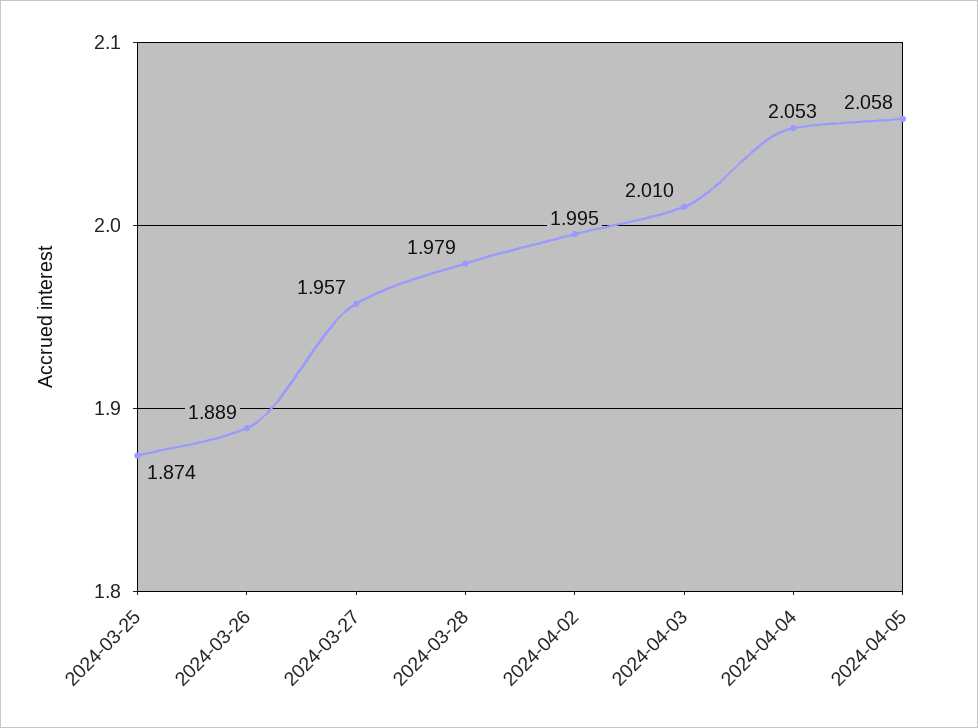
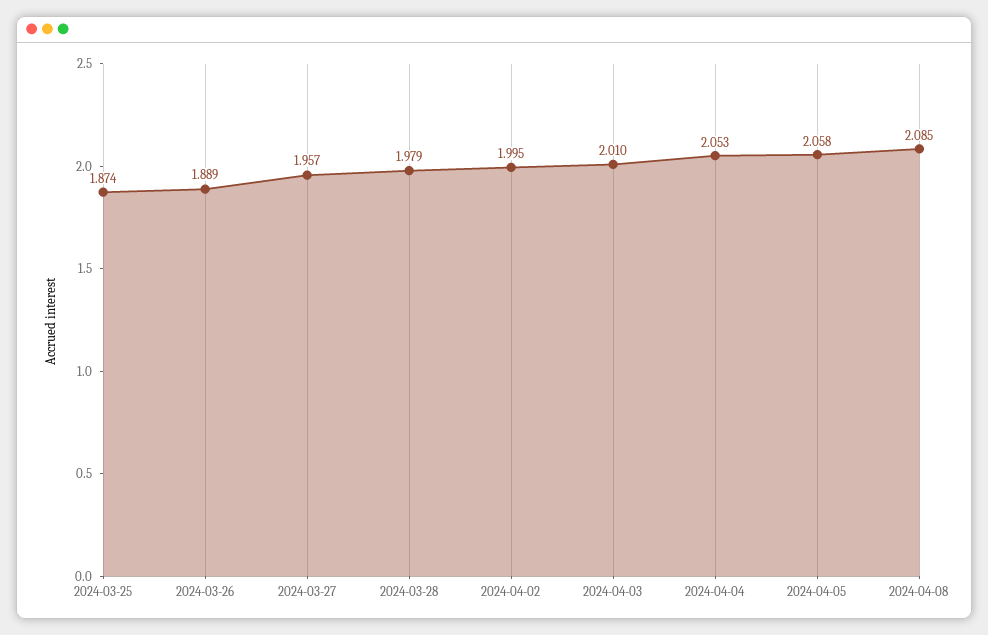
2024-04-08: none -> 2.085

